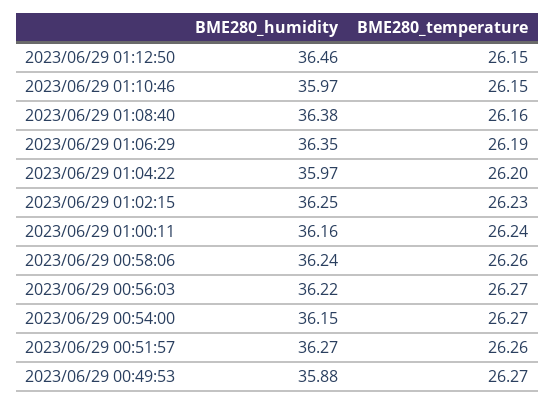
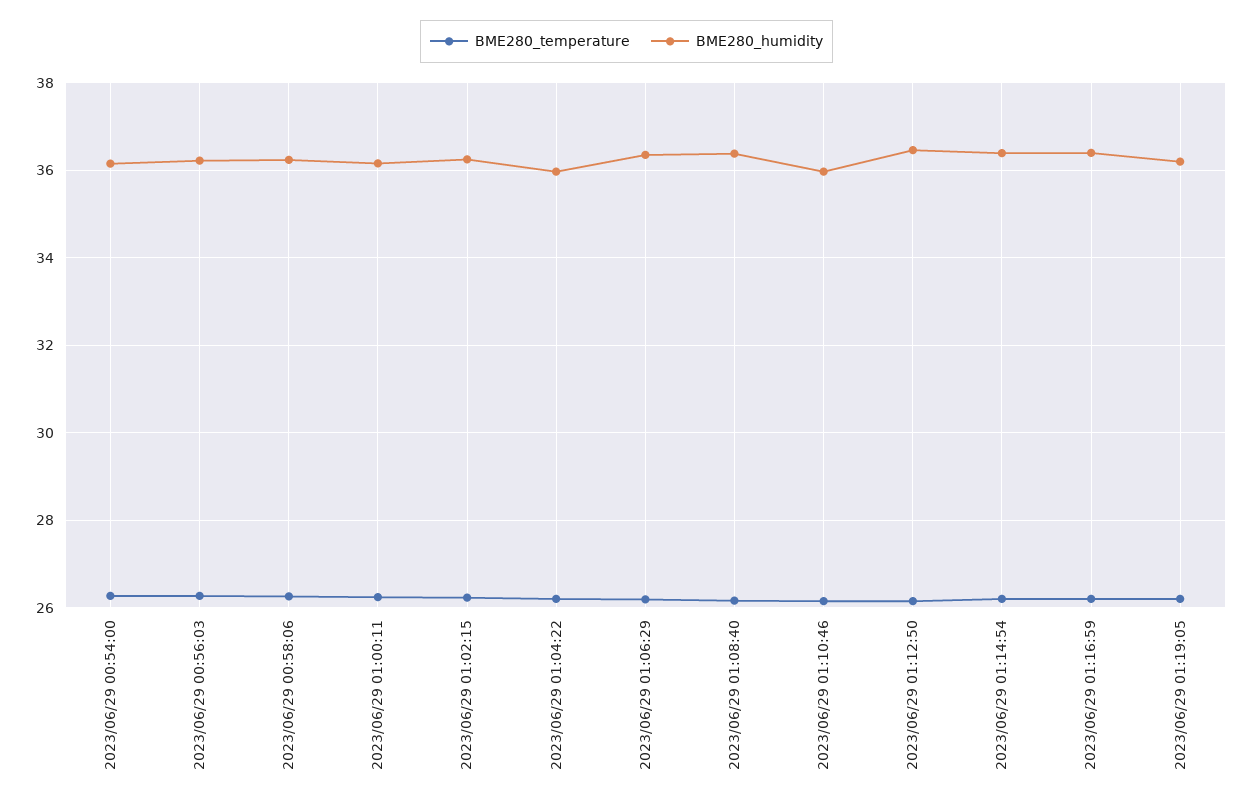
BME280_humidity, 2023/06/29 00:51:57: 36.27 -> none
BME280_temperature, 2023/06/29 00:51:57: 26.26 -> none
BME280_humidity, 2023/06/29 00:49:53: 35.88 -> none
BME280_temperature, 2023/06/29 00:49:53: 26.27 -> none
BME280_temperature, 2023/06/29 01:14:54: none -> 26.2
BME280_humidity, 2023/06/29 01:14:54: none -> 36.4
BME280_temperature, 2023/06/29 01:16:59: none -> 26.2
BME280_humidity, 2023/06/29 01:16:59: none -> 36.4
BME280_temperature, 2023/06/29 01:19:05: none -> 26.2
BME280_humidity, 2023/06/29 01:19:05: none -> 36.2

